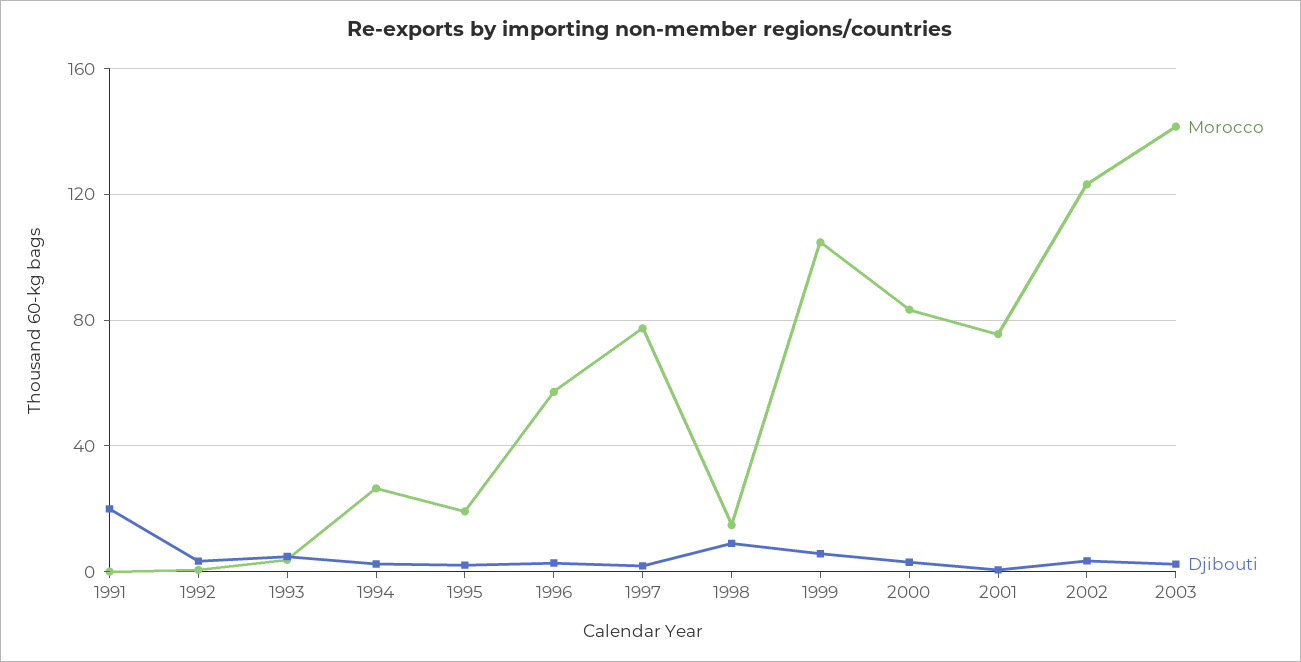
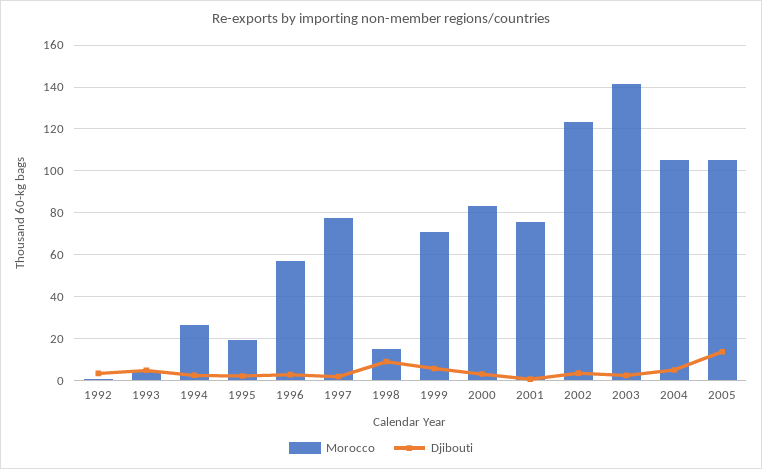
Morocco, 1991: 0 -> none
Djibouti, 1991: 20 -> none
Morocco, 1999: 105 -> 70
Morocco, 2004: none -> 105
Djibouti, 2004: none -> 5
Morocco, 2005: none -> 105
Djibouti, 2005: none -> 15

